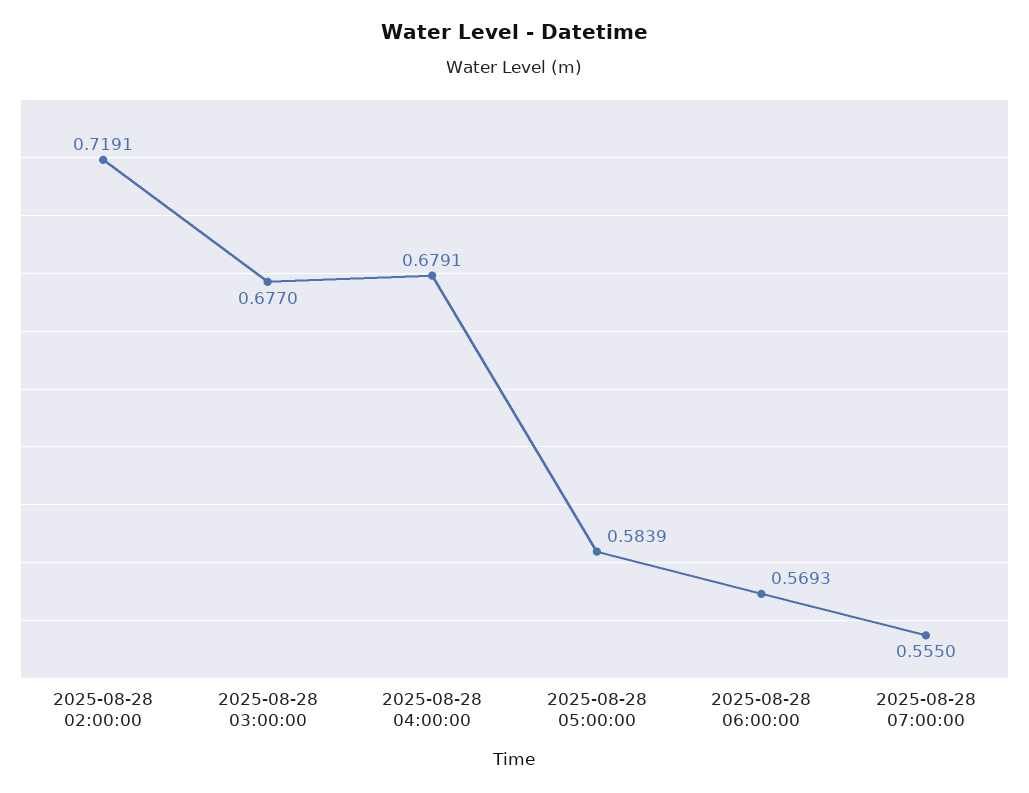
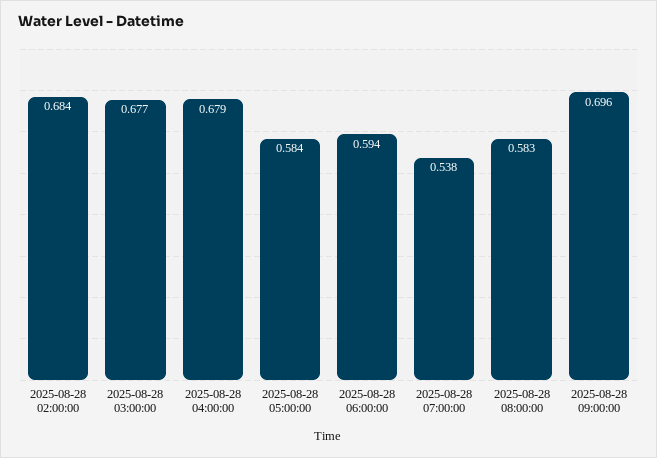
2025-08-28 02:00:00: 0.7191 -> 0.684
2025-08-28 06:00:00: 0.5693 -> 0.594
2025-08-28 07:00:00: 0.555 -> 0.538
2025-08-28 08:00:00: none -> 0.583
2025-08-28 09:00:00: none -> 0.696

